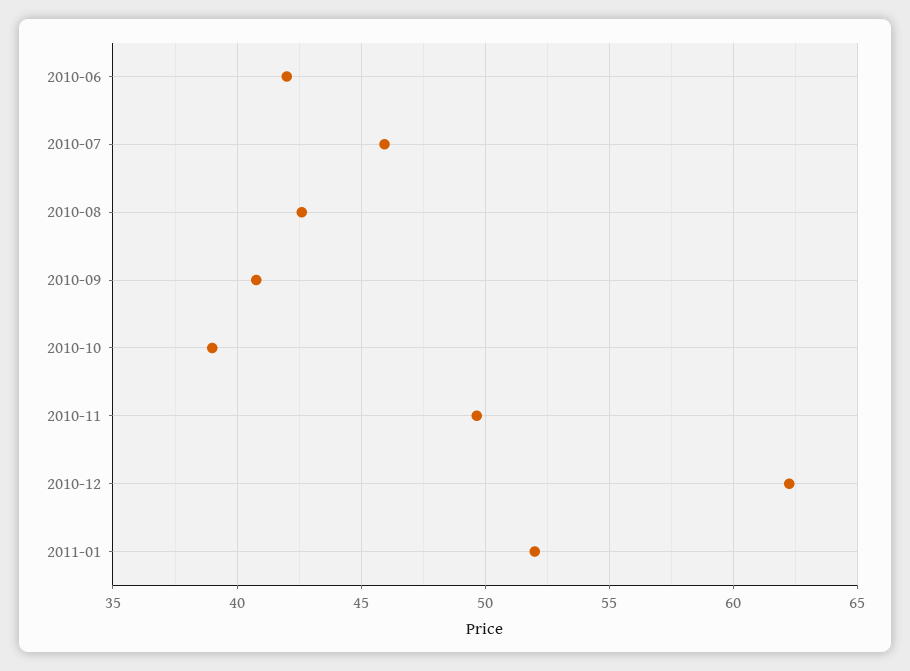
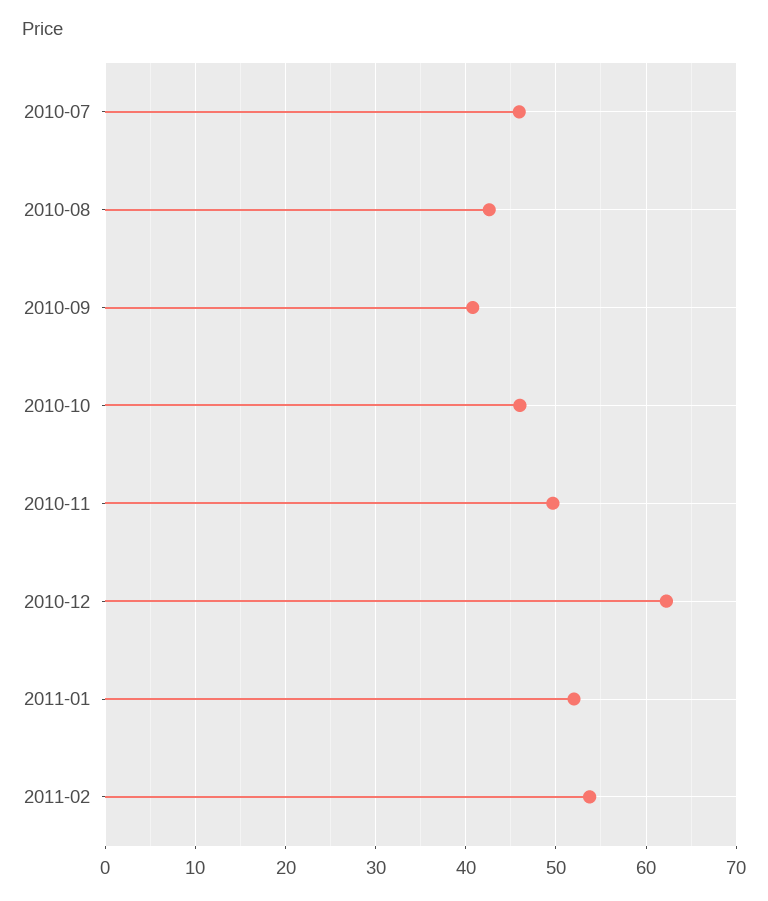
2010-06: 42 -> none
2010-10: 39 -> 46
2011-02: none -> 54

